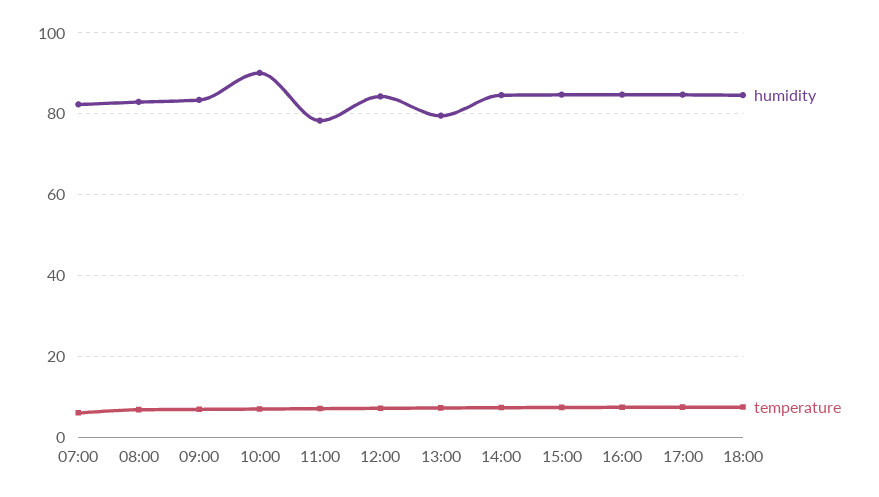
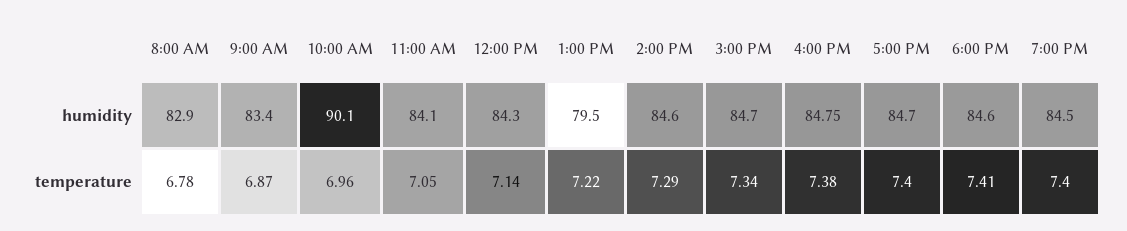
humidity, 07:00: 82 -> none
temperature, 07:00: 6 -> none
humidity, 11:00: 78 -> 84.1
humidity, 7:00 PM: none -> 84.5
temperature, 7:00 PM: none -> 7.4

